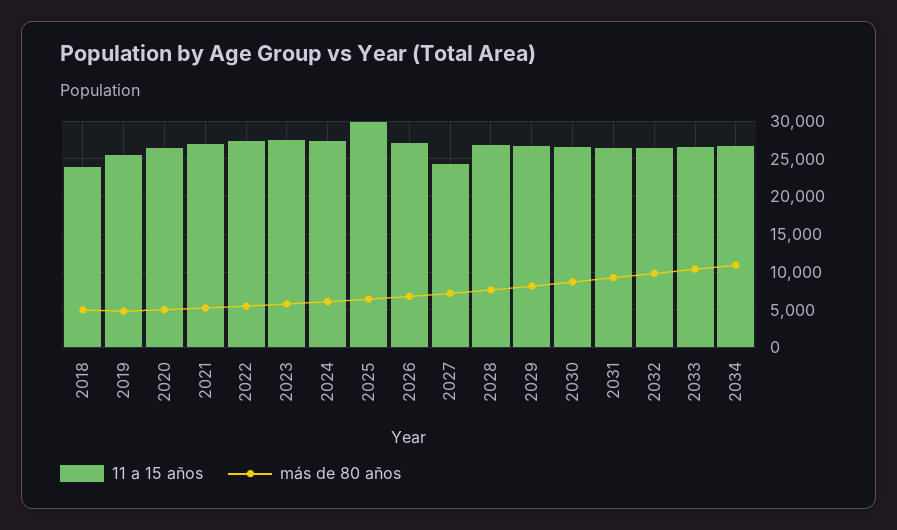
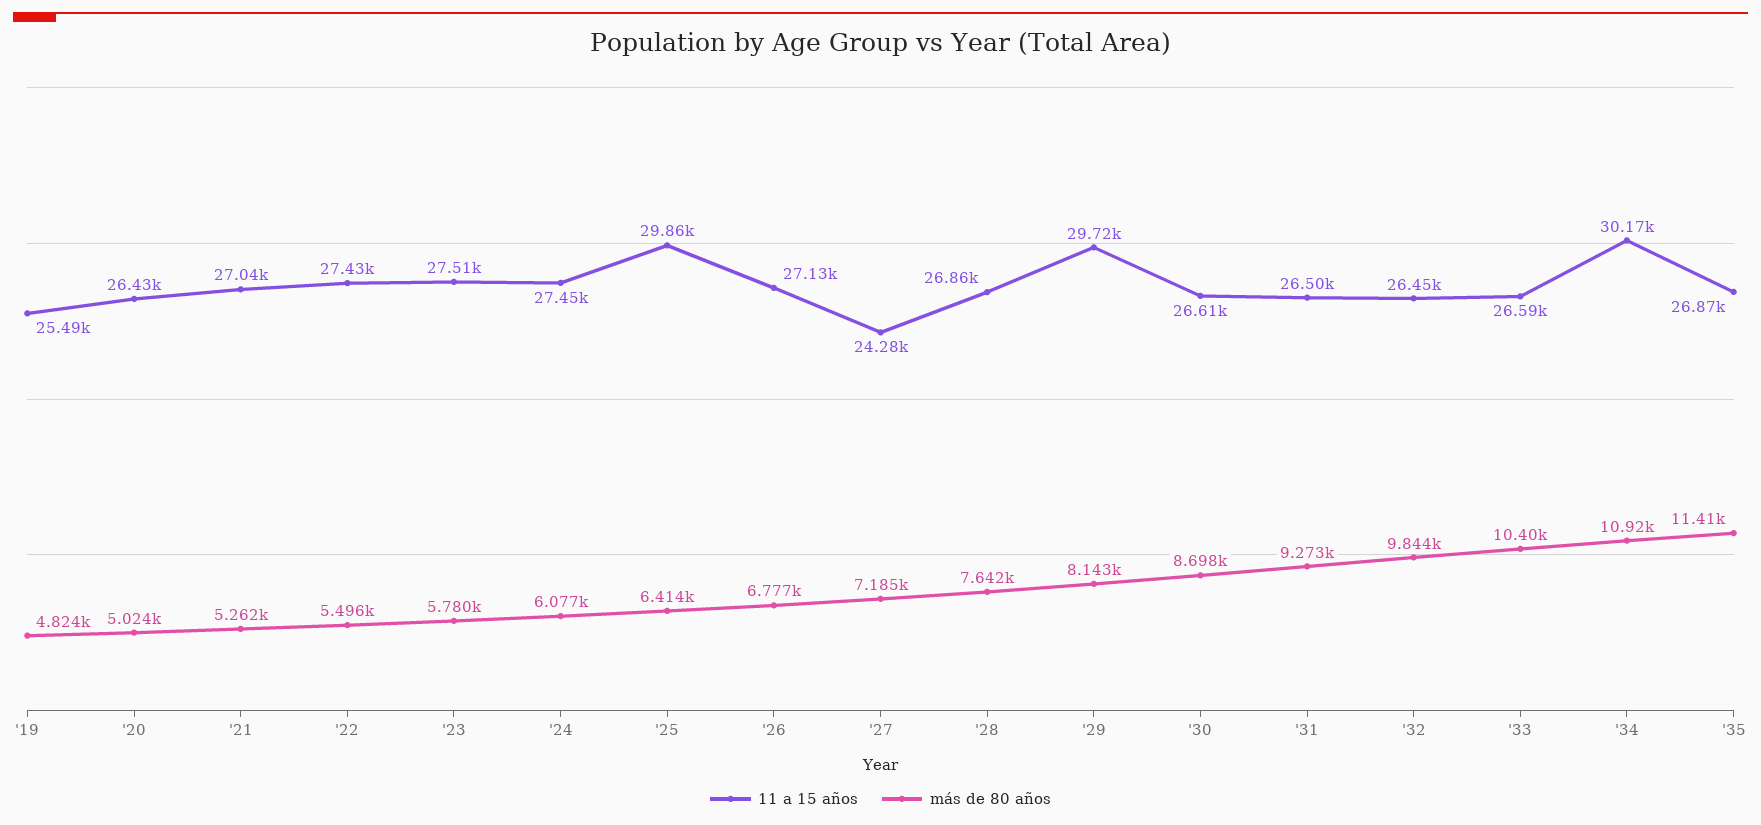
11 a 15 años, 2018: 24000 -> none
más de 80 años, 2018: 5000 -> none
11 a 15 años, 2029: 27000 -> 29720
11 a 15 años, 2034: 27000 -> 30170
11 a 15 años, '35: none -> 26870
más de 80 años, '35: none -> 11410

